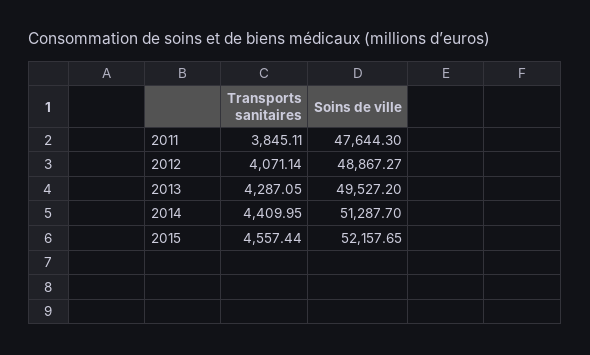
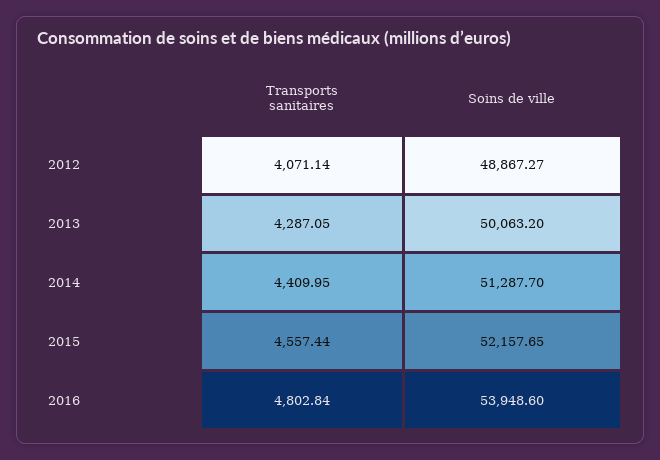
Transports sanitaires, 2011: 3845.11 -> none
Soins de ville, 2011: 47644.3 -> none
Soins de ville, 2013: 49527.2 -> 50063.2
Transports sanitaires, 2016: none -> 4802.84
Soins de ville, 2016: none -> 53948.6

